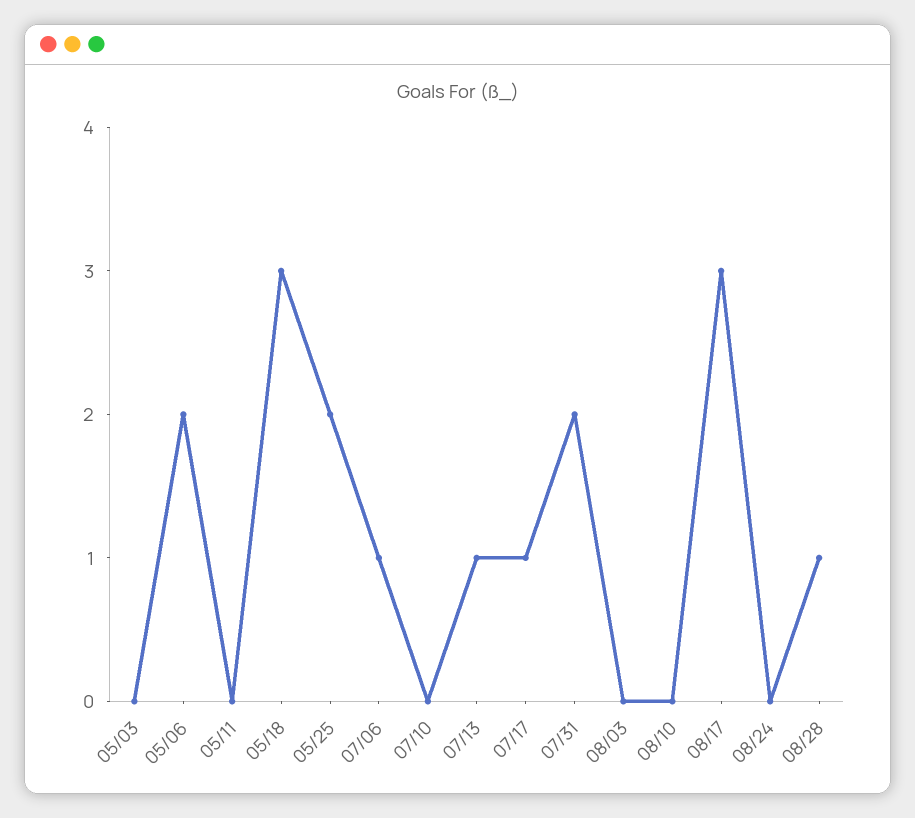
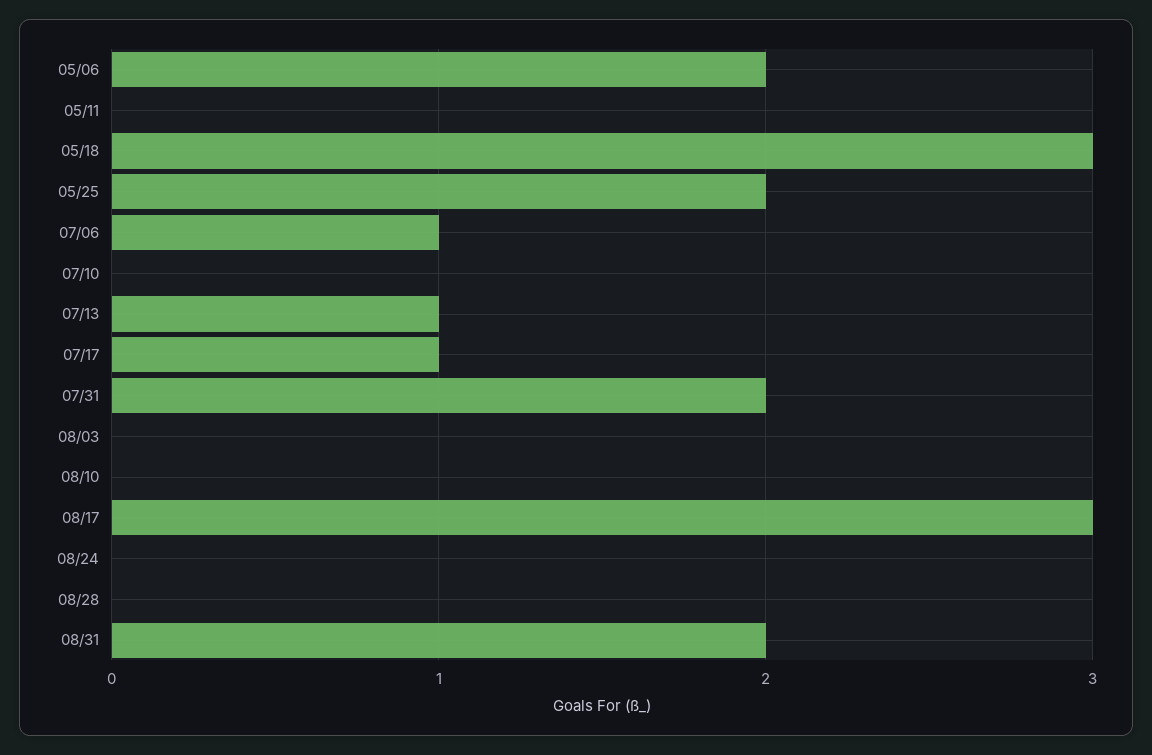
05/03: 0 -> none
08/28: 1 -> 0
08/31: none -> 2

